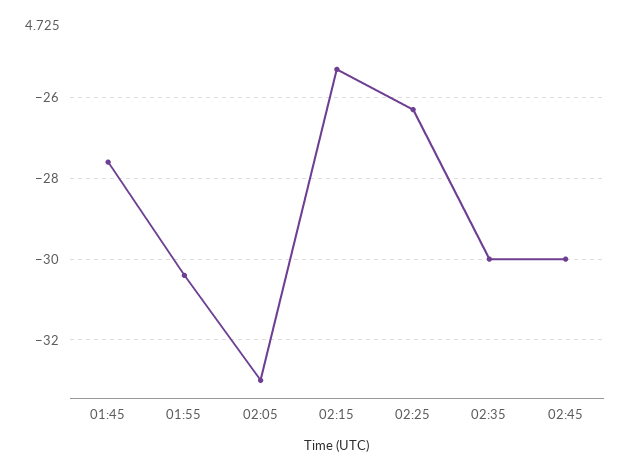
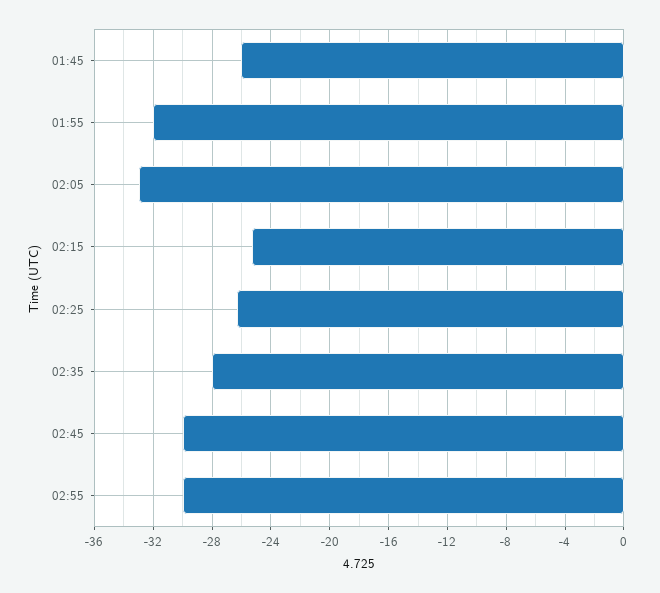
01:45: -27.5 -> -26
01:55: -30.5 -> -32
02:35: -30 -> -28
02:55: none -> -30

